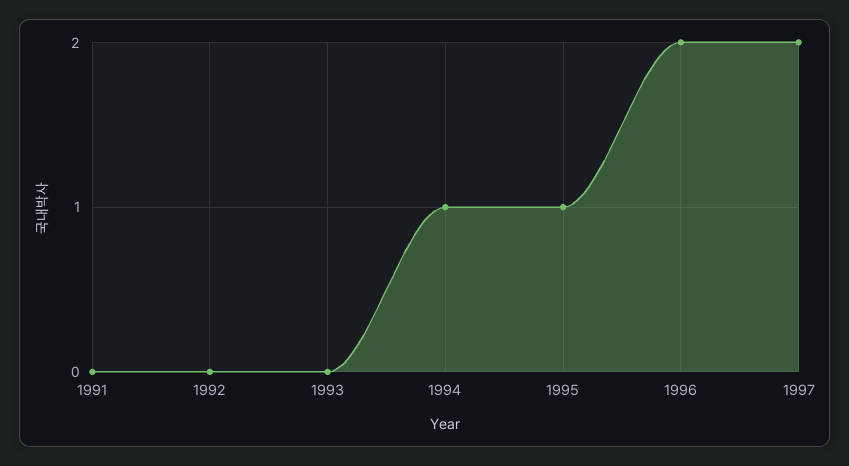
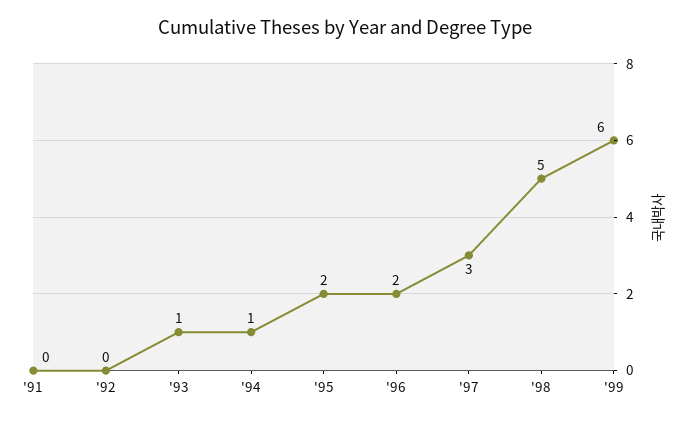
1993: 0 -> 1
1995: 1 -> 2
1997: 2 -> 3
'98: none -> 5
'99: none -> 6

